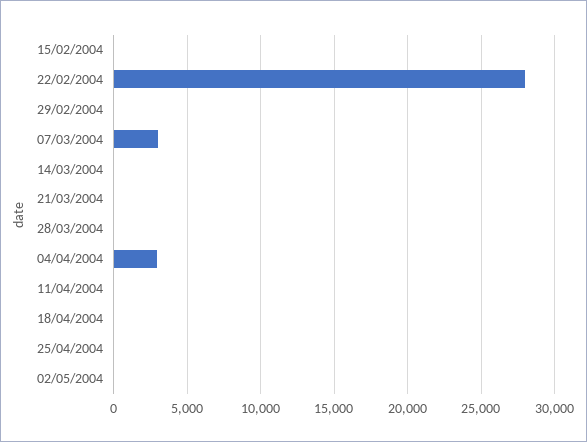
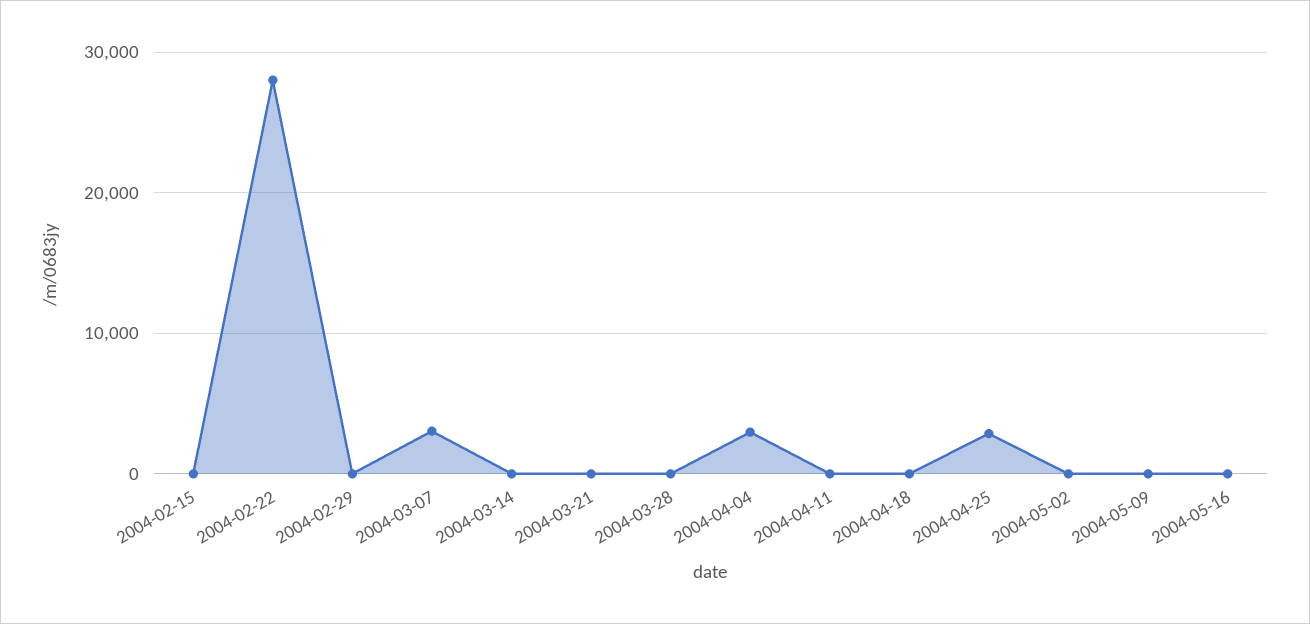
25/04/2004: 0 -> 3000
2004-05-09: none -> 0
2004-05-16: none -> 0

